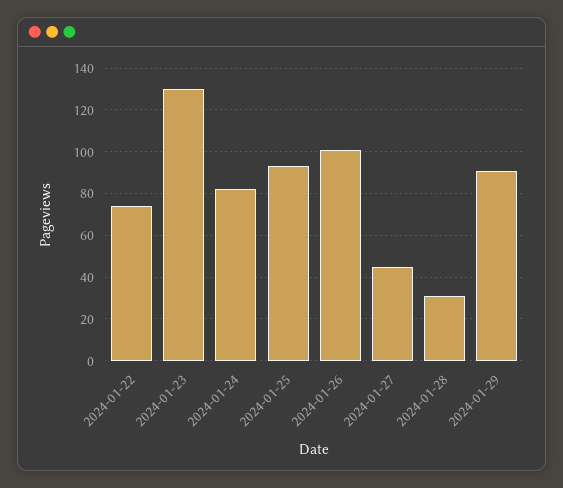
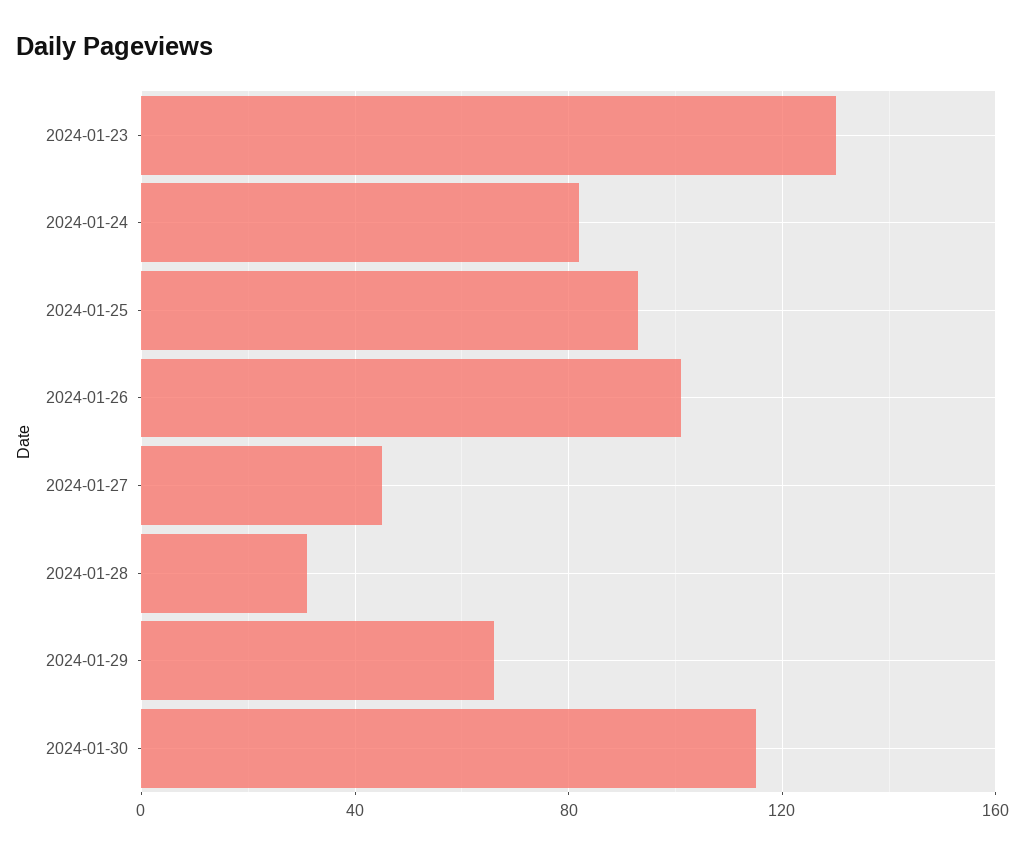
2024-01-22: 75 -> none
2024-01-29: 90 -> 65
2024-01-30: none -> 115

